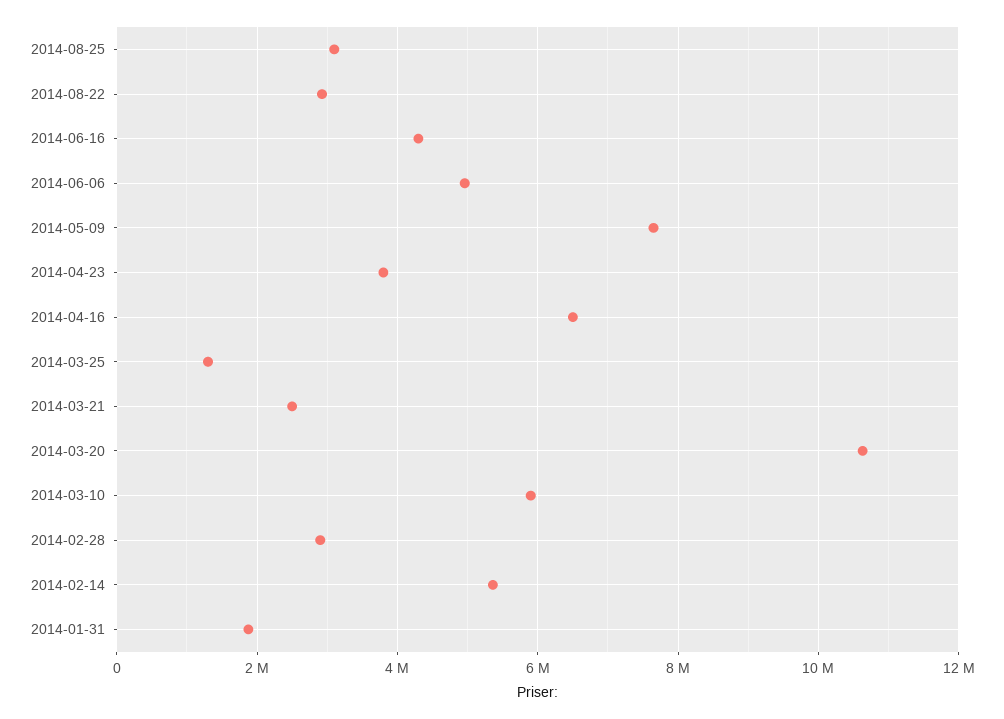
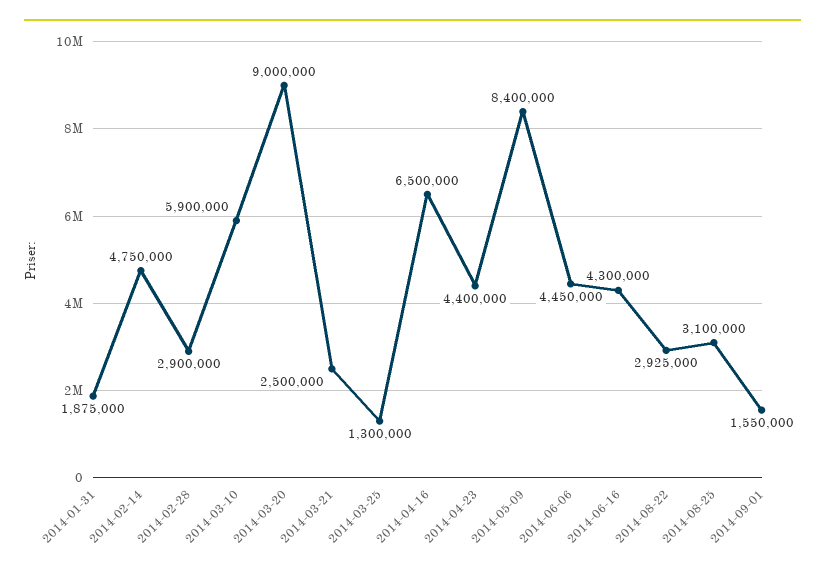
2014-06-06: 5000000 -> 4450000
2014-05-09: 7600000 -> 8400000
2014-04-23: 3800000 -> 4400000
2014-03-20: 10600000 -> 9000000
2014-02-14: 5400000 -> 4750000
2014-09-01: none -> 1550000

